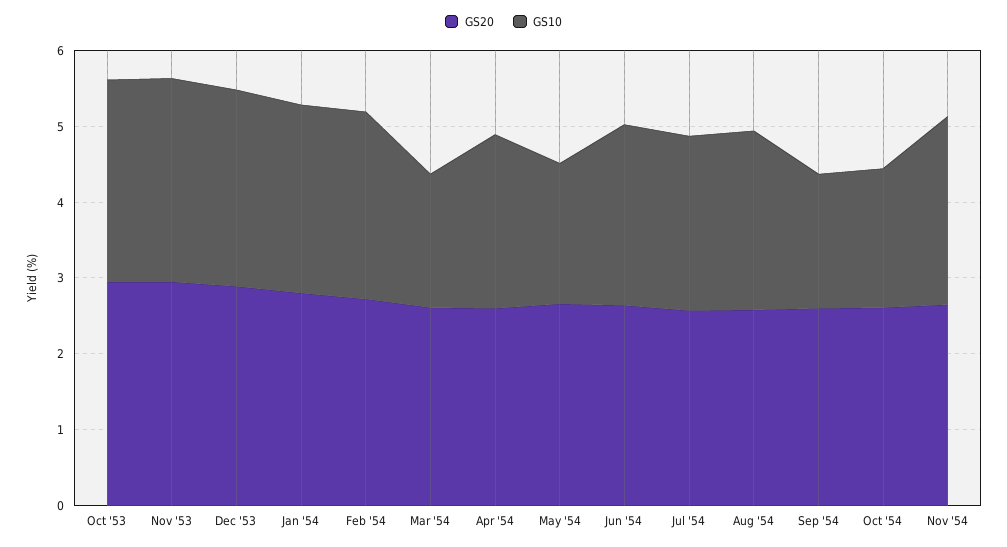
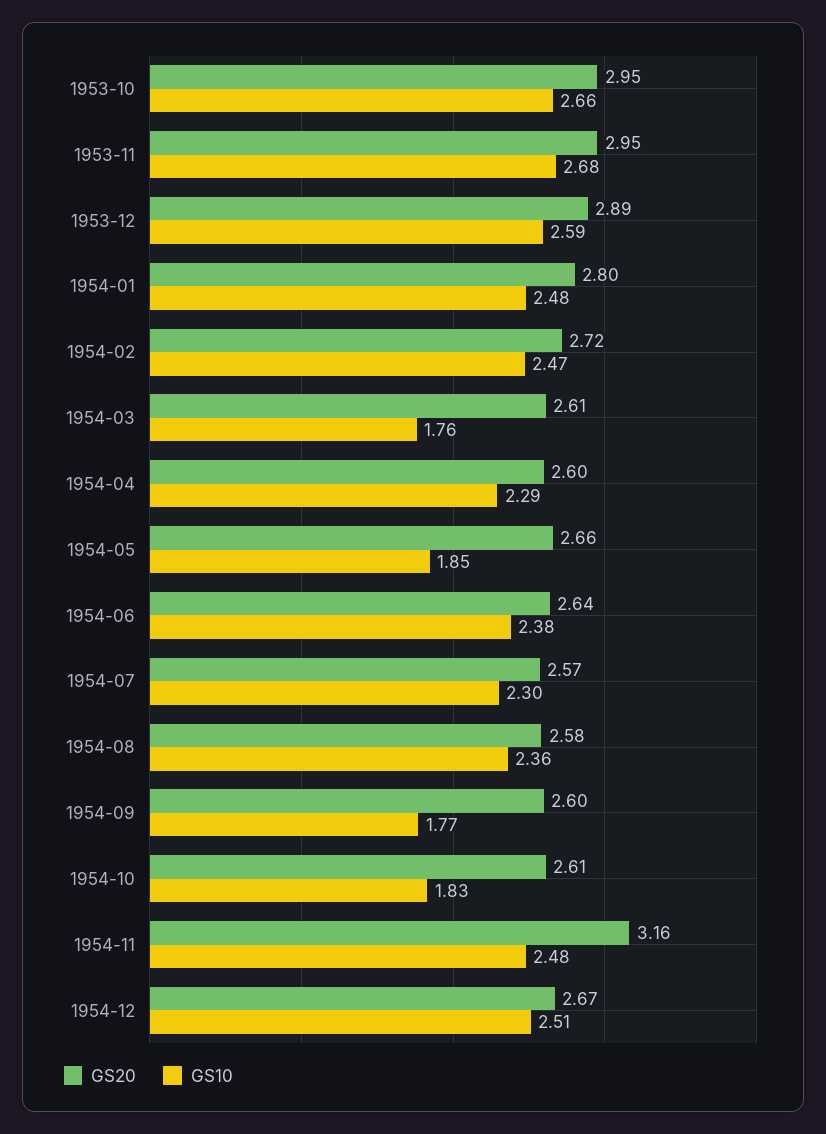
GS20, Nov '54: 2.6 -> 3.16
GS20, 1954-12: none -> 2.67
GS10, 1954-12: none -> 2.51

